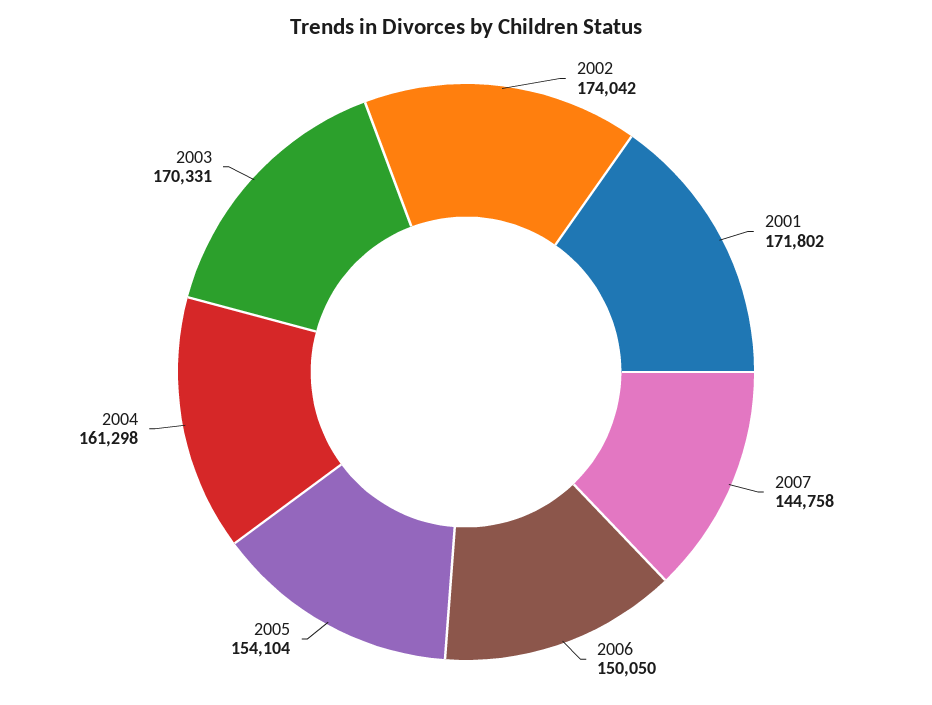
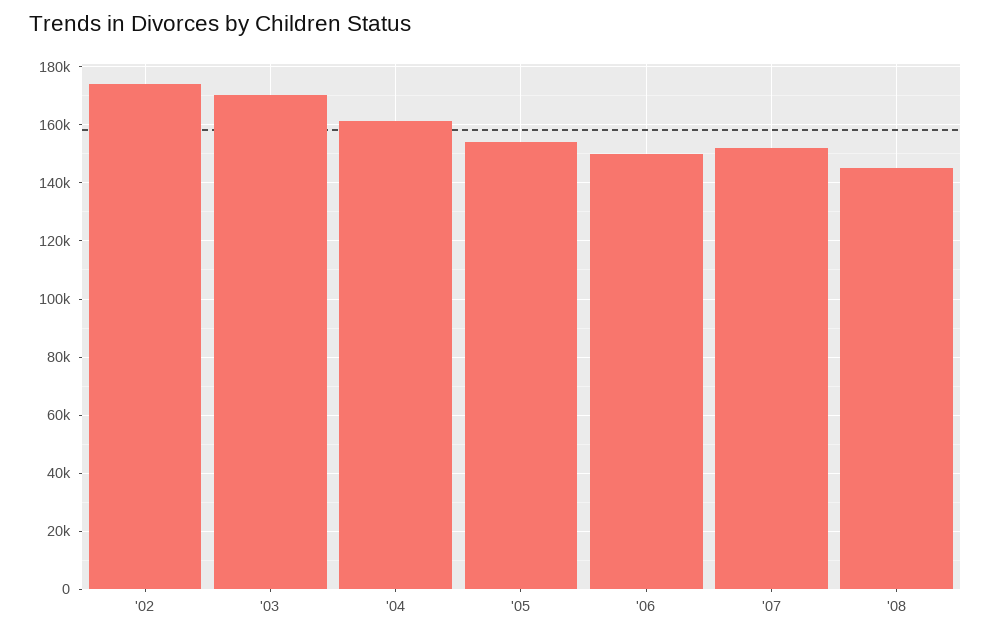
2001: 171802 -> none
2007: 144758 -> 152500
'08: none -> 145000

